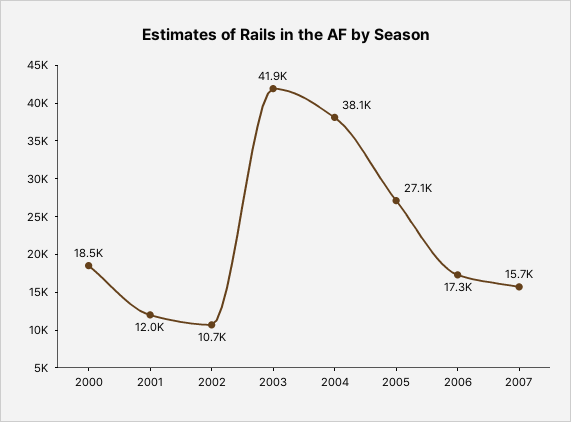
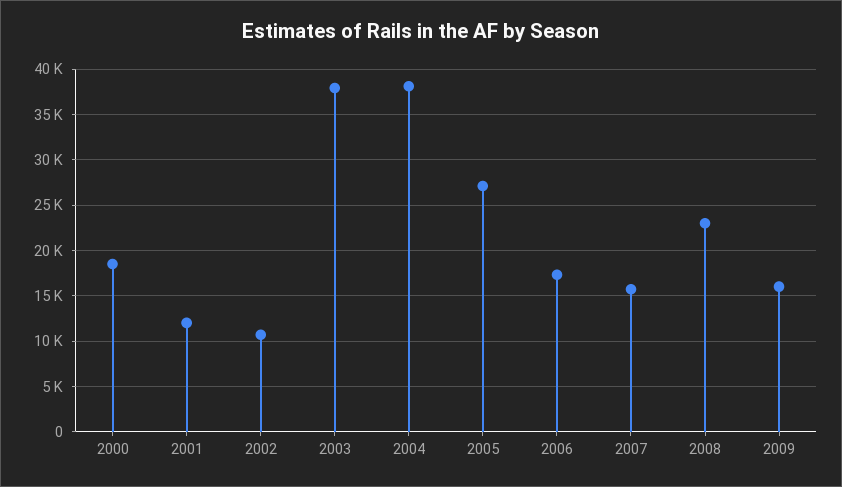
2003: 41900 -> 38000
2008: none -> 23000
2009: none -> 16000

